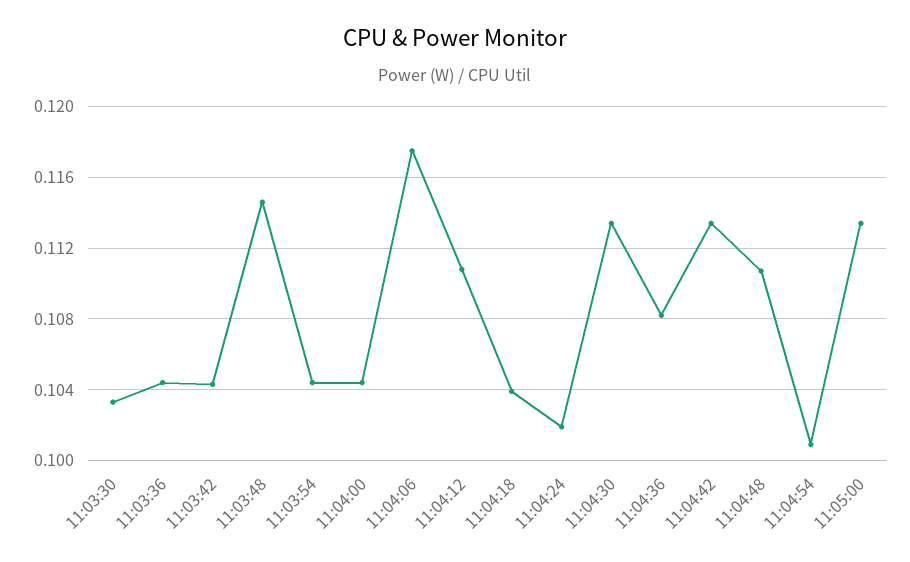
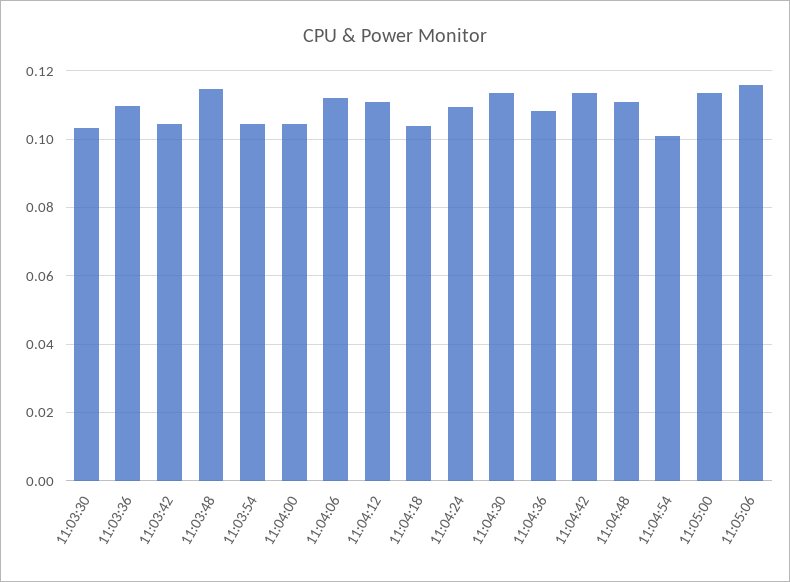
11:03:36: 0.1045 -> 0.11
11:04:06: 0.1175 -> 0.112
11:04:24: 0.102 -> 0.11
11:05:06: none -> 0.116

